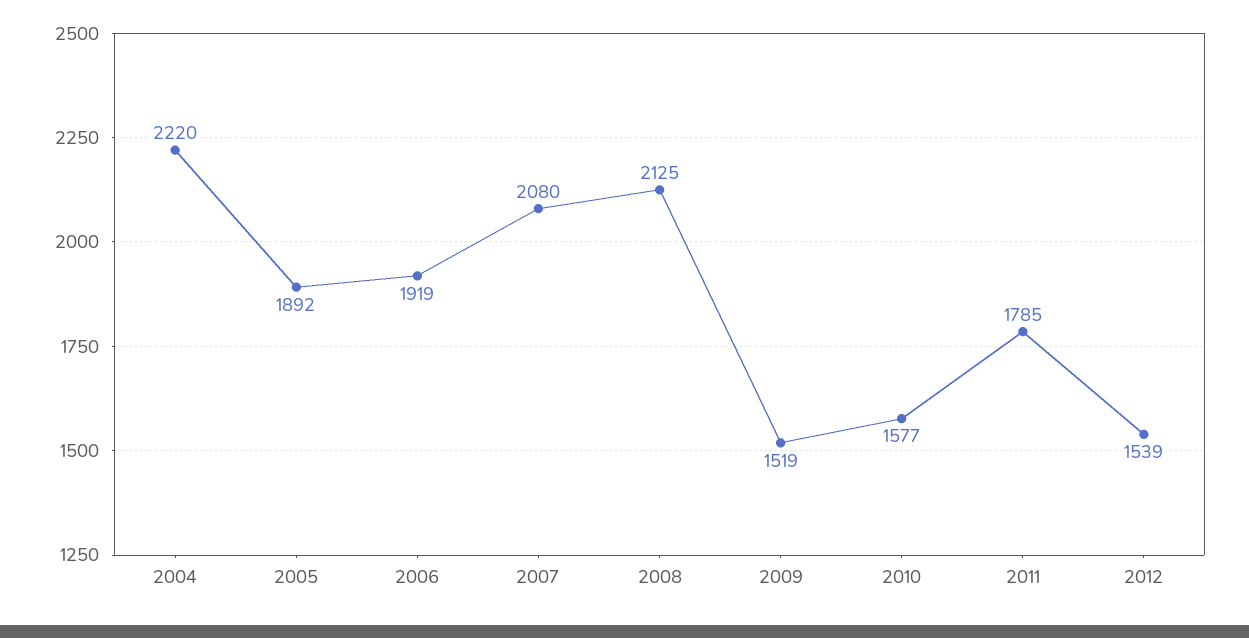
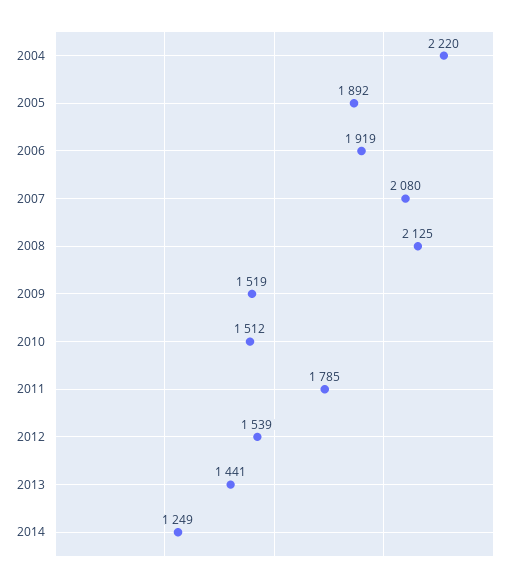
2010: 1577 -> 1512
2013: none -> 1441
2014: none -> 1249

